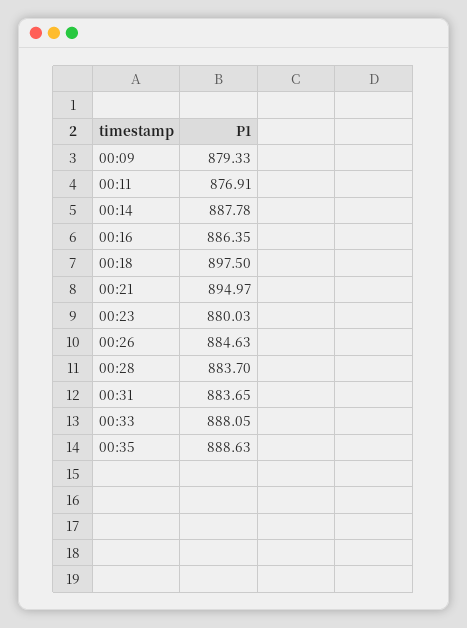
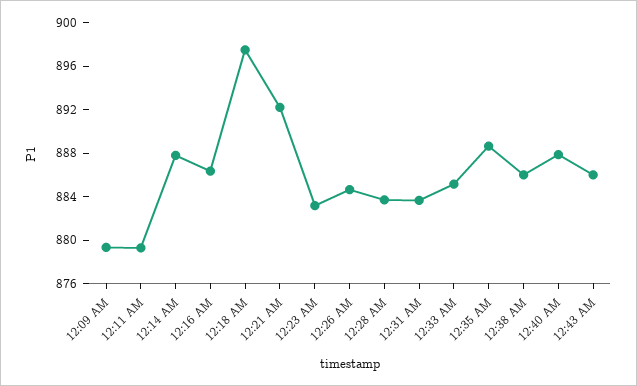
00:11: 876.91 -> 879
00:21: 894.97 -> 892
00:23: 880.03 -> 883
00:33: 888.05 -> 885
12:38 AM: none -> 886
12:40 AM: none -> 888
12:43 AM: none -> 886

